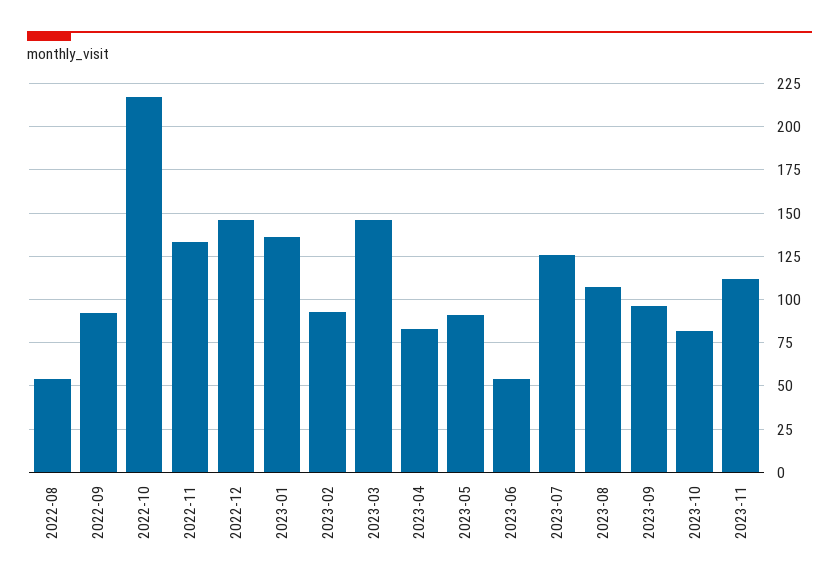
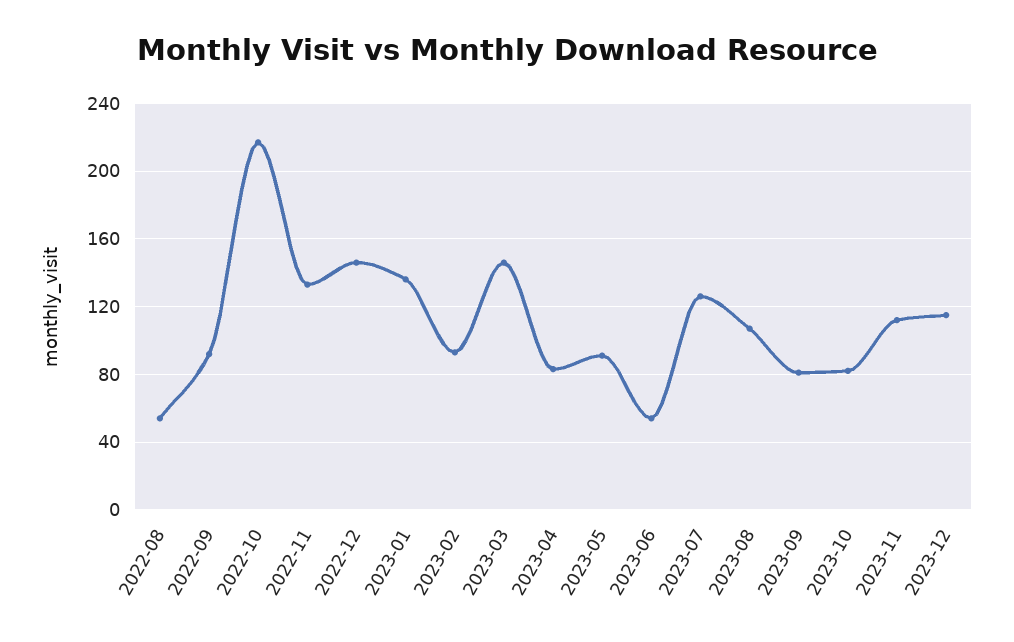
2023-09: 95 -> 80
2023-12: none -> 115

